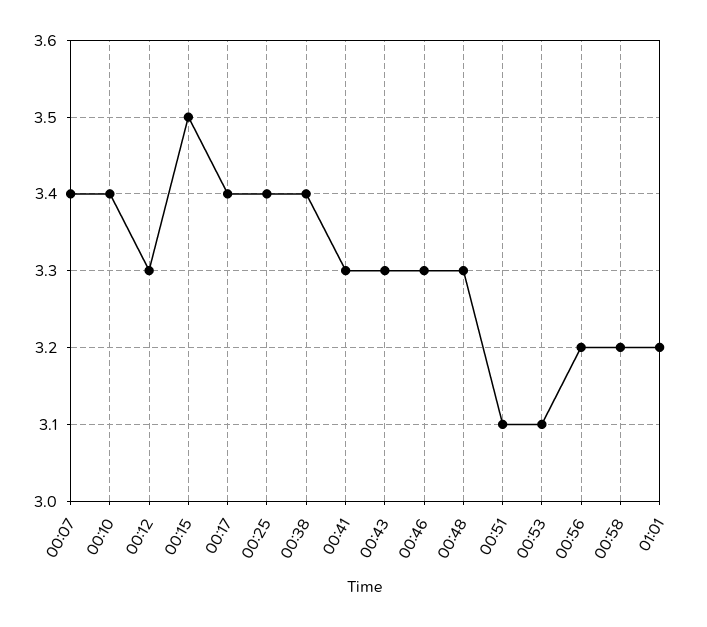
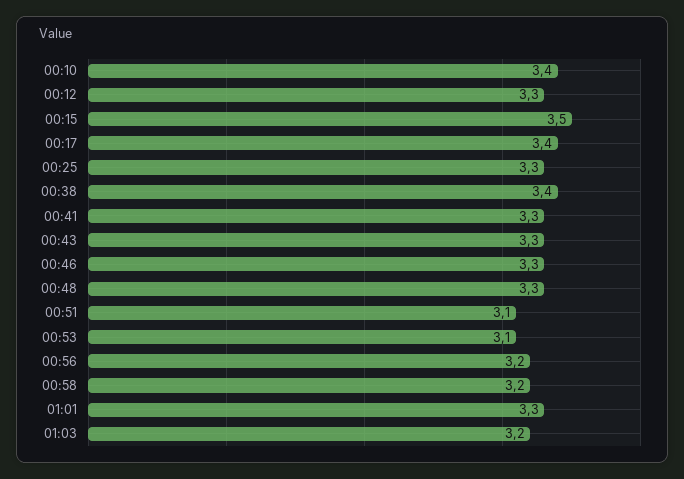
00:07: 3.4 -> none
00:25: 3.4 -> 3.3
01:01: 3.2 -> 3.3
01:03: none -> 3.2

